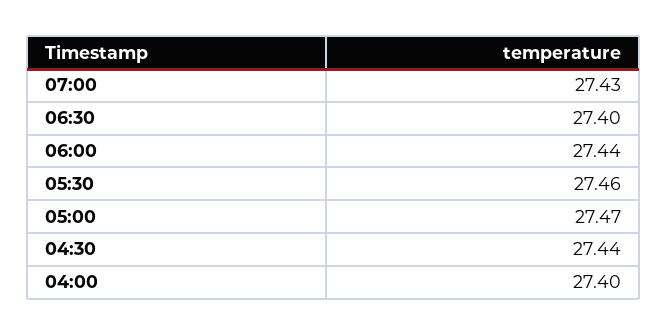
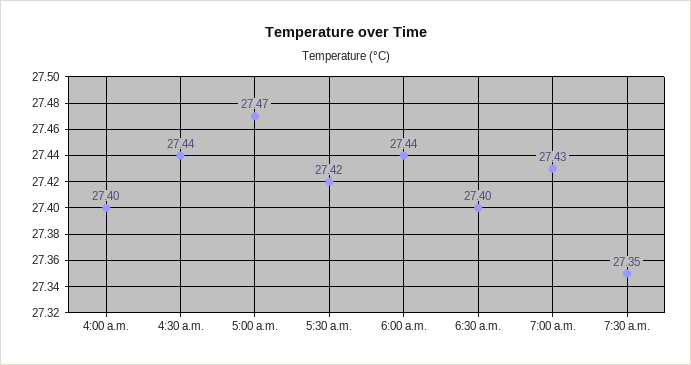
05:30: 27.46 -> 27.42
7:30 a.m.: none -> 27.35

